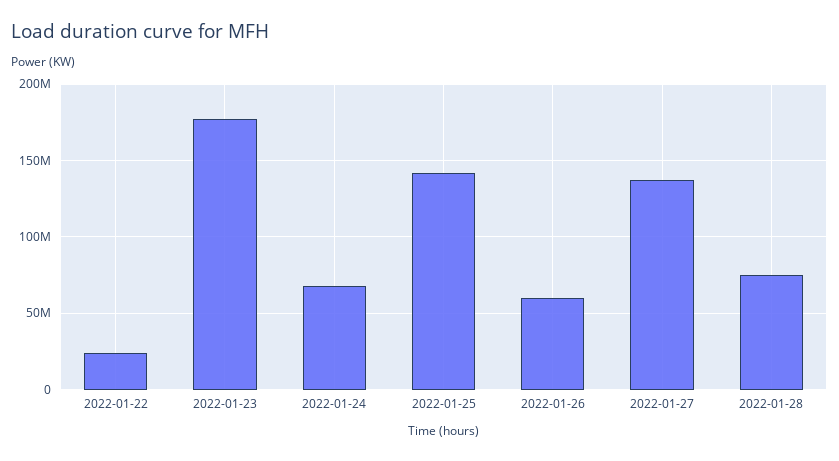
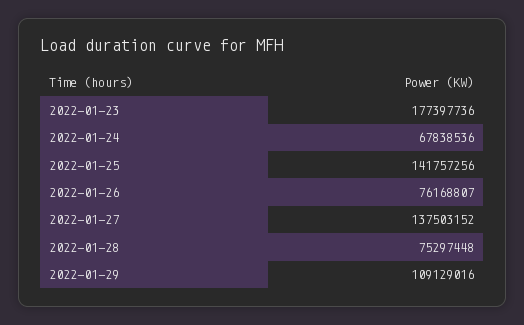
2022-01-22: 25000000 -> none
2022-01-26: 60000000 -> 76168807
2022-01-29: none -> 109129016

